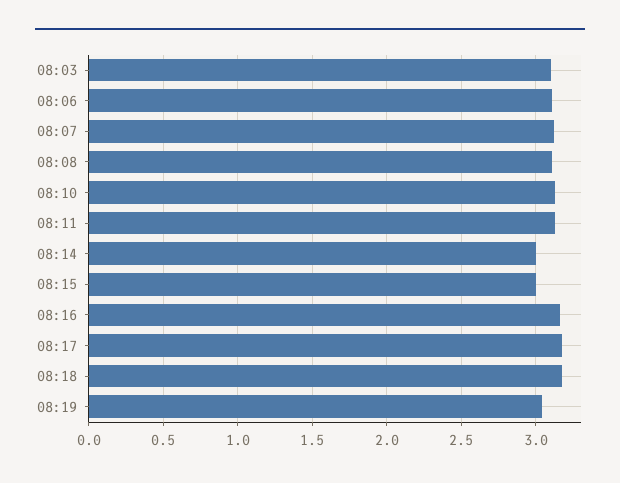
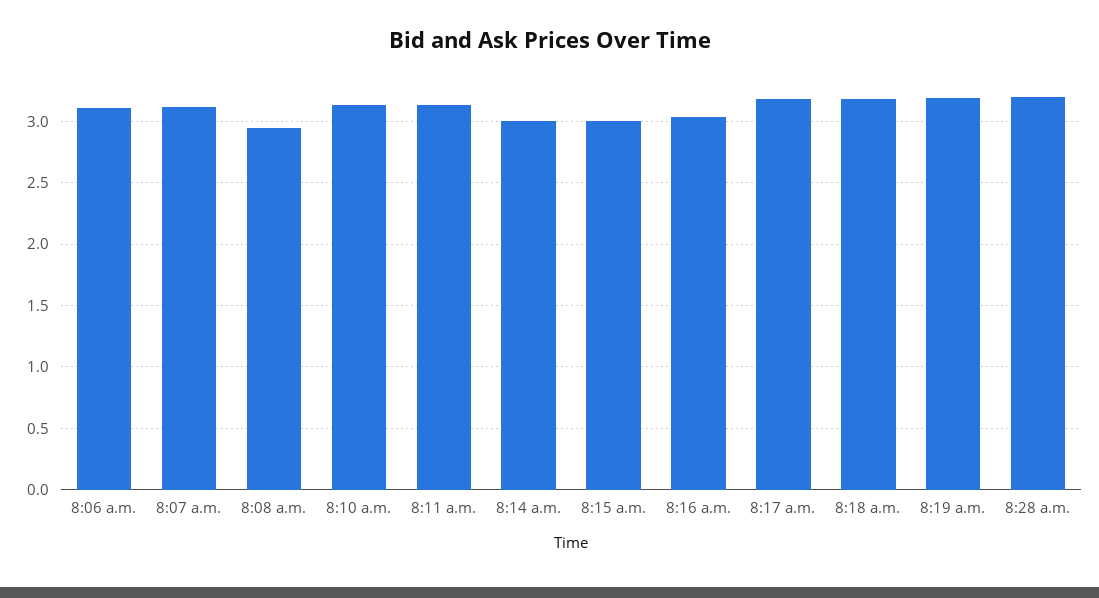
08:03: 3.1 -> none
08:08: 3.1 -> 2.95
08:16: 3.15 -> 3.05
08:19: 3.05 -> 3.2
8:28 a.m.: none -> 3.2

